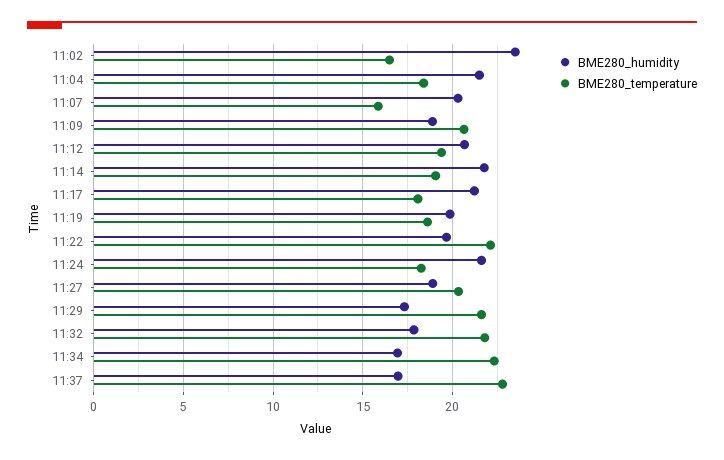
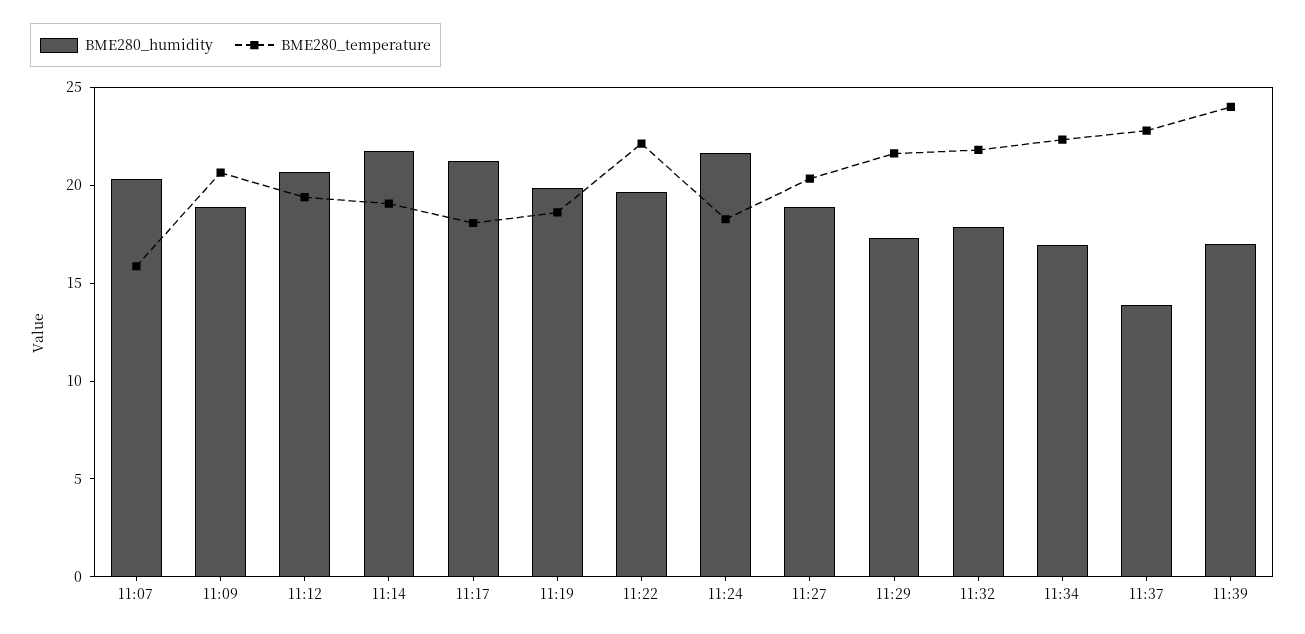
BME280_humidity, 11:02: 23.5 -> none
BME280_temperature, 11:02: 16.5 -> none
BME280_humidity, 11:04: 21.5 -> none
BME280_temperature, 11:04: 18.5 -> none
BME280_humidity, 11:37: 17 -> 14
BME280_humidity, 11:39: none -> 17
BME280_temperature, 11:39: none -> 24

